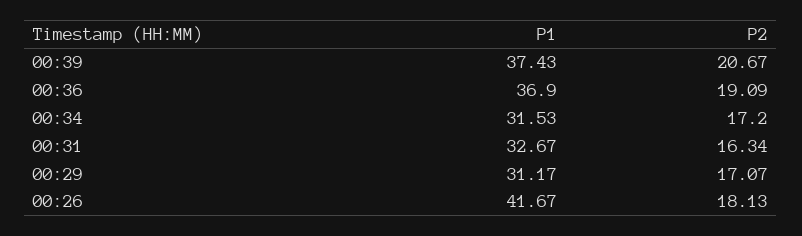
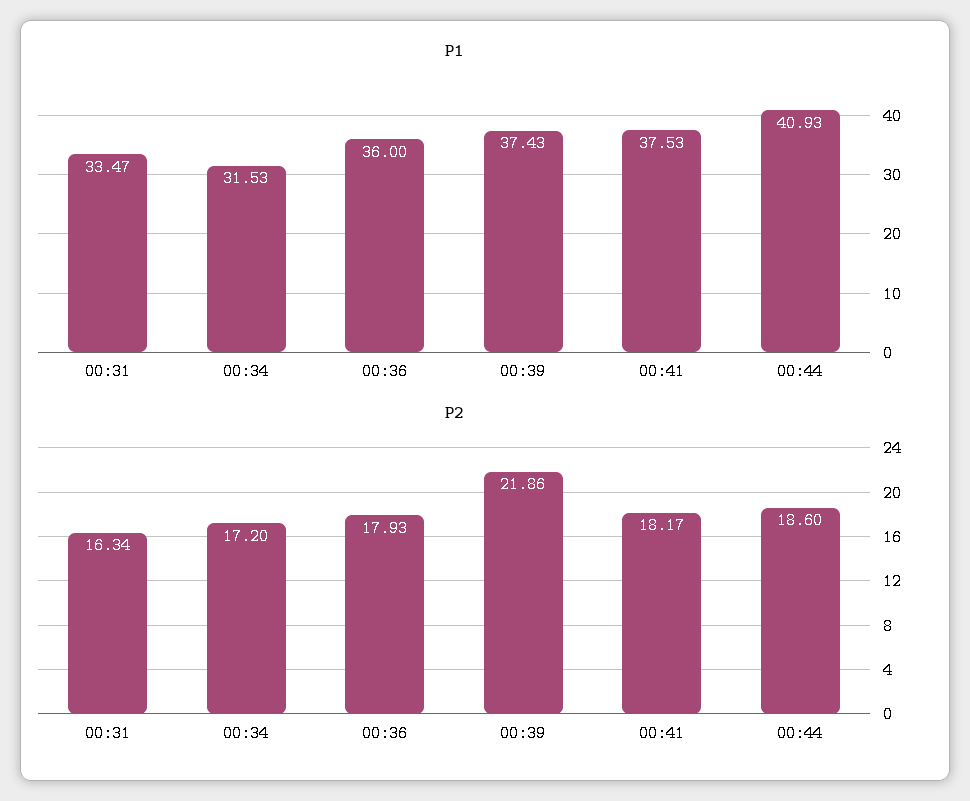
P2, 00:39: 20.67 -> 21.86
P1, 00:36: 36.9 -> 36
P2, 00:36: 19.09 -> 17.93
P1, 00:31: 32.67 -> 33.47
P1, 00:29: 31.17 -> none
P2, 00:29: 17.07 -> none
P1, 00:26: 41.67 -> none
P2, 00:26: 18.13 -> none
P1, 00:41: none -> 37.53
P1, 00:44: none -> 40.93
P2, 00:41: none -> 18.17
P2, 00:44: none -> 18.6

